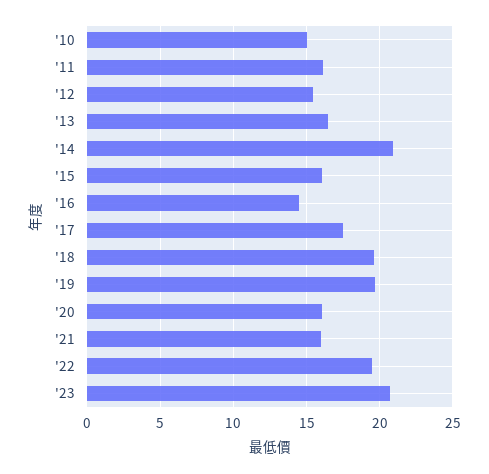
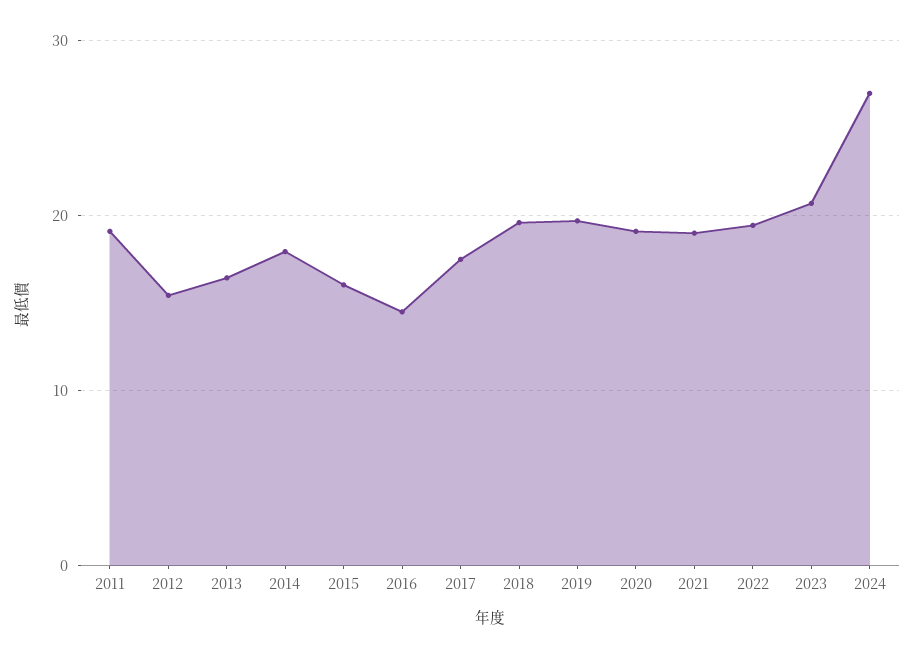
'10: 15 -> none
'11: 16 -> 19
'14: 21 -> 18
'20: 16 -> 19
'21: 16 -> 19
2024: none -> 27

